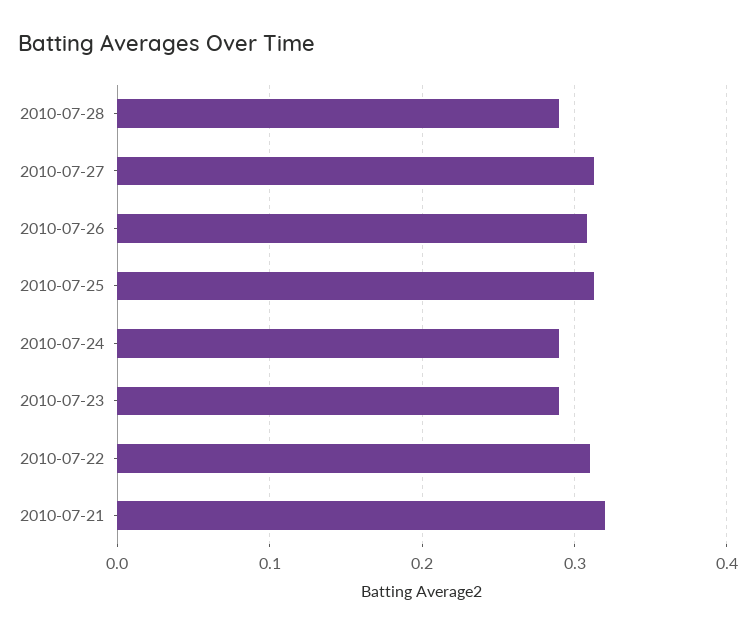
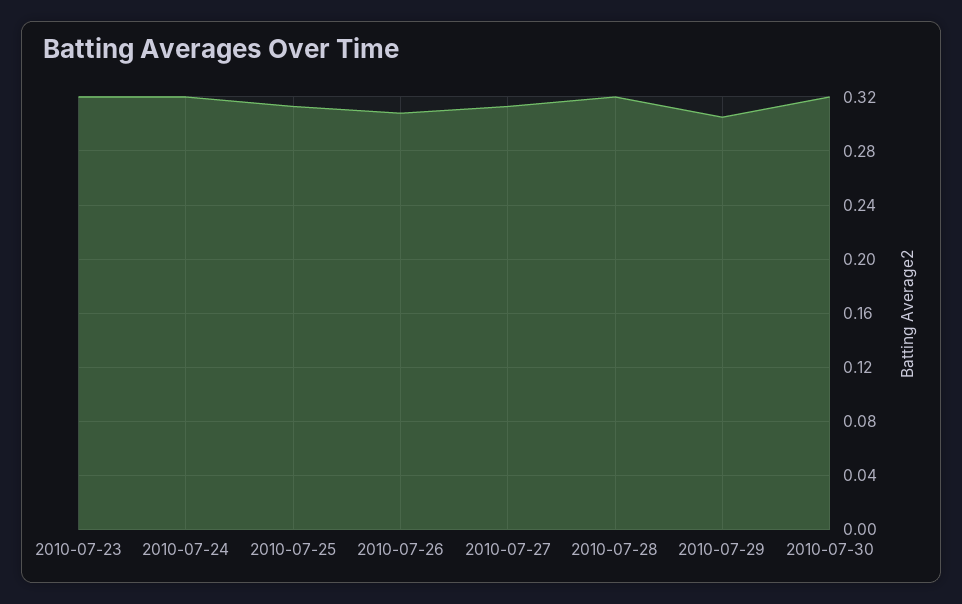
2010-07-28: 0.29 -> 0.32
2010-07-24: 0.29 -> 0.32
2010-07-23: 0.29 -> 0.32
2010-07-22: 0.31 -> none
2010-07-21: 0.32 -> none
2010-07-29: none -> 0.305
2010-07-30: none -> 0.32

